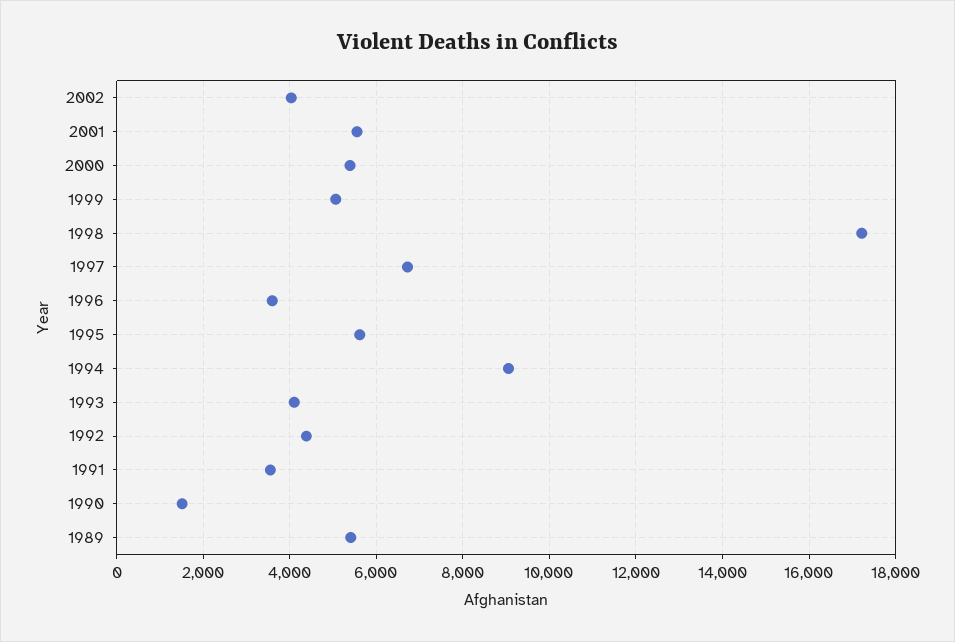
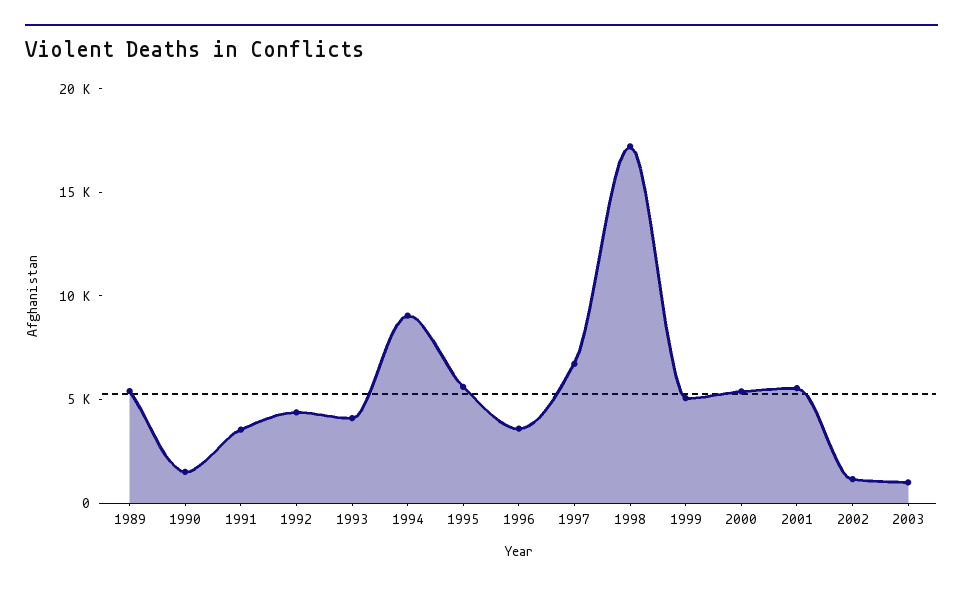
2002: 4000 -> 1000
2003: none -> 1000

